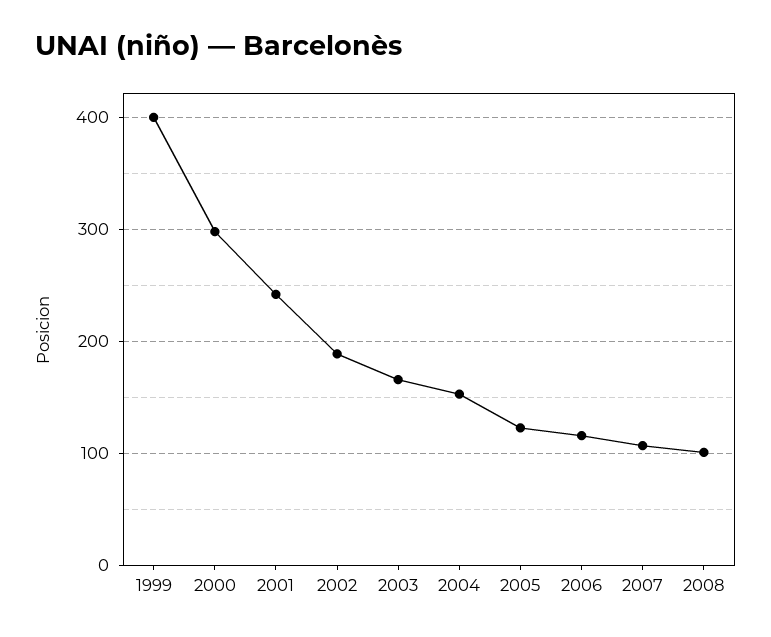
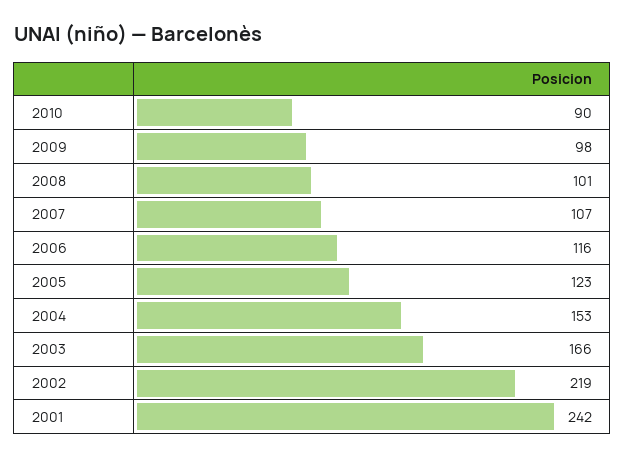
1999: 400 -> none
2000: 300 -> none
2002: 190 -> 219
2010: none -> 90
2009: none -> 98

